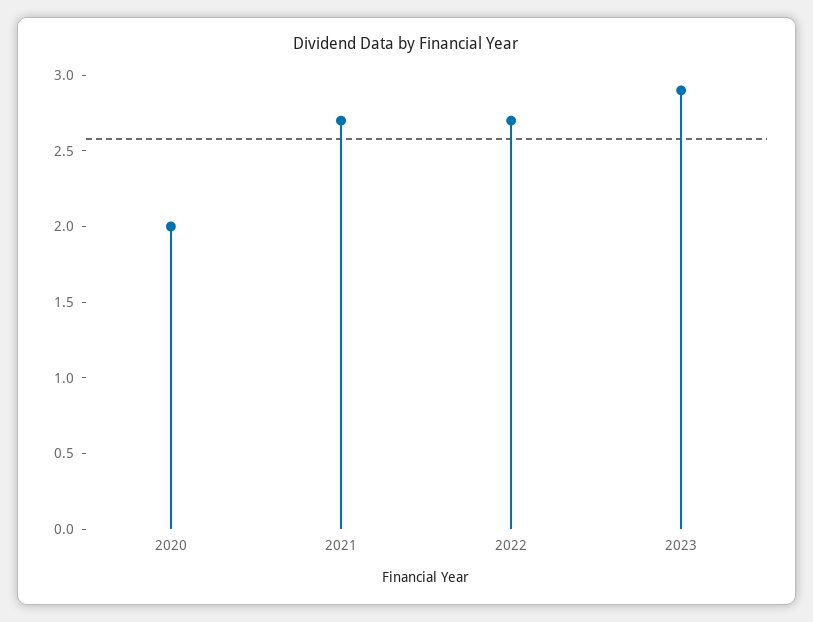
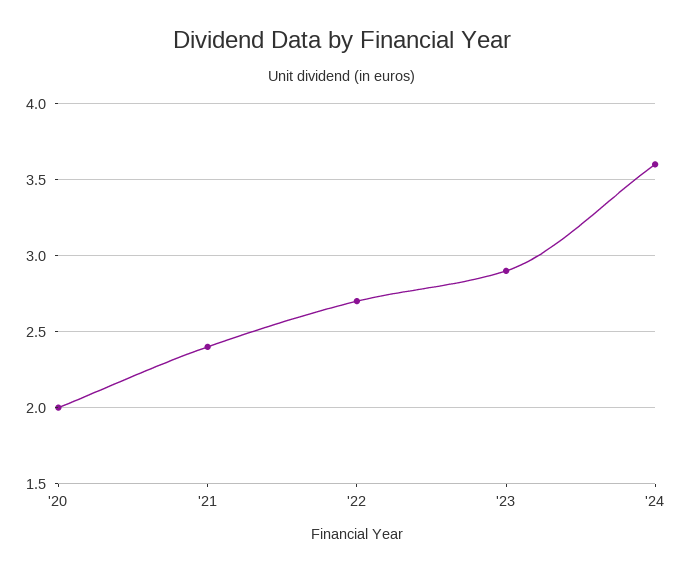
2021: 2.7 -> 2.4
'24: none -> 3.6

